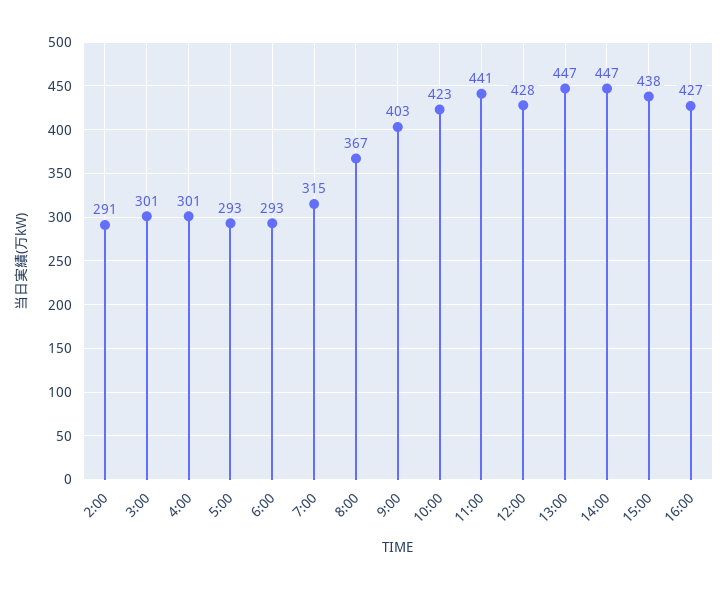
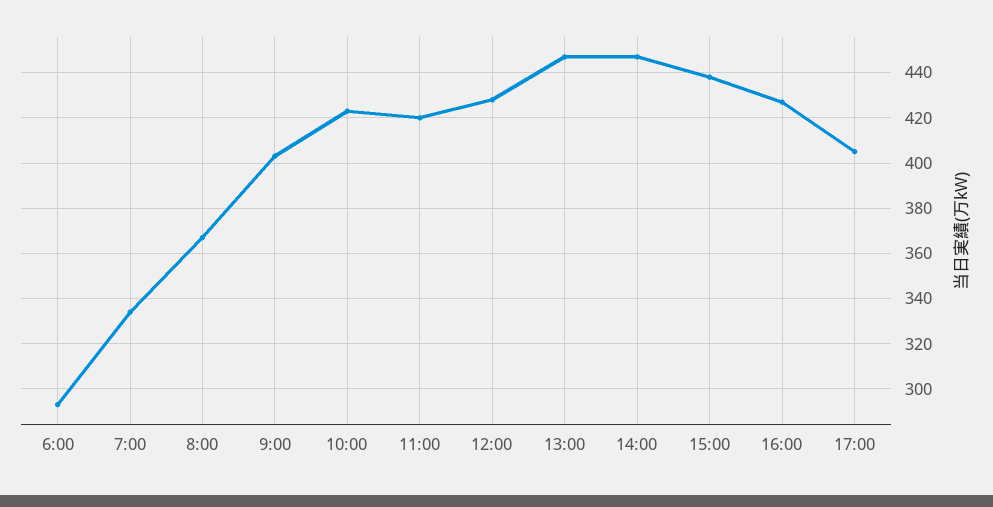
2:00: 291 -> none
3:00: 301 -> none
4:00: 301 -> none
5:00: 293 -> none
7:00: 315 -> 335
11:00: 441 -> 420
17:00: none -> 405

